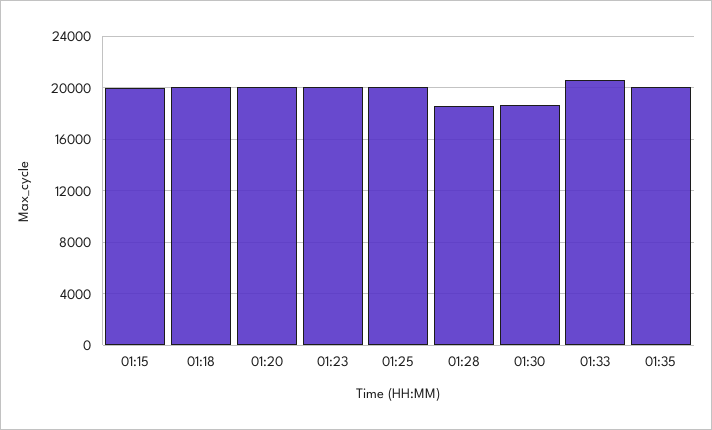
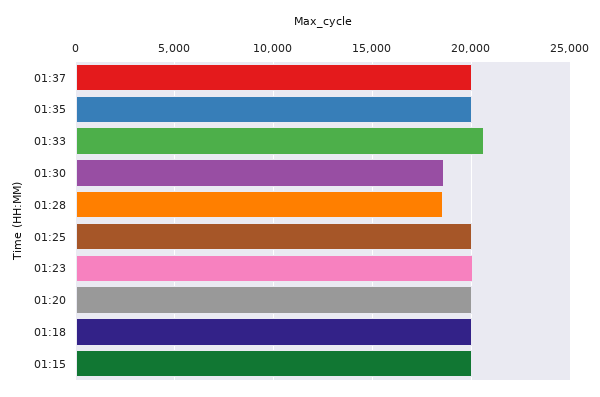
01:37: none -> 20000

